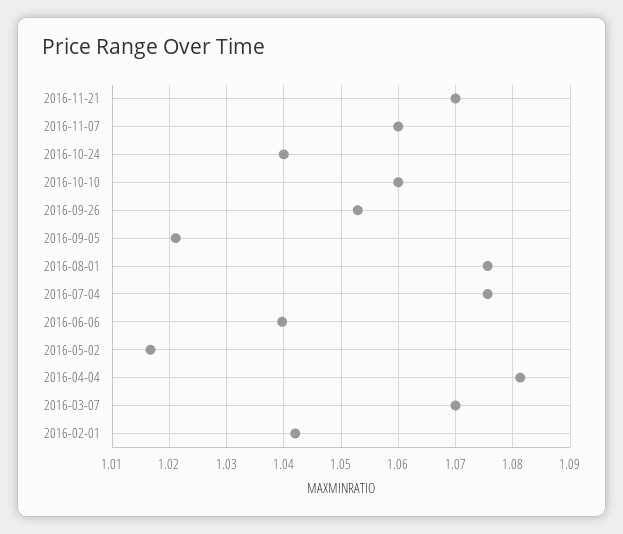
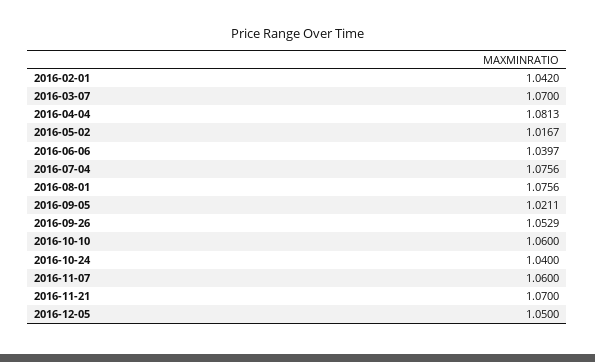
2016-12-05: none -> 1.05

